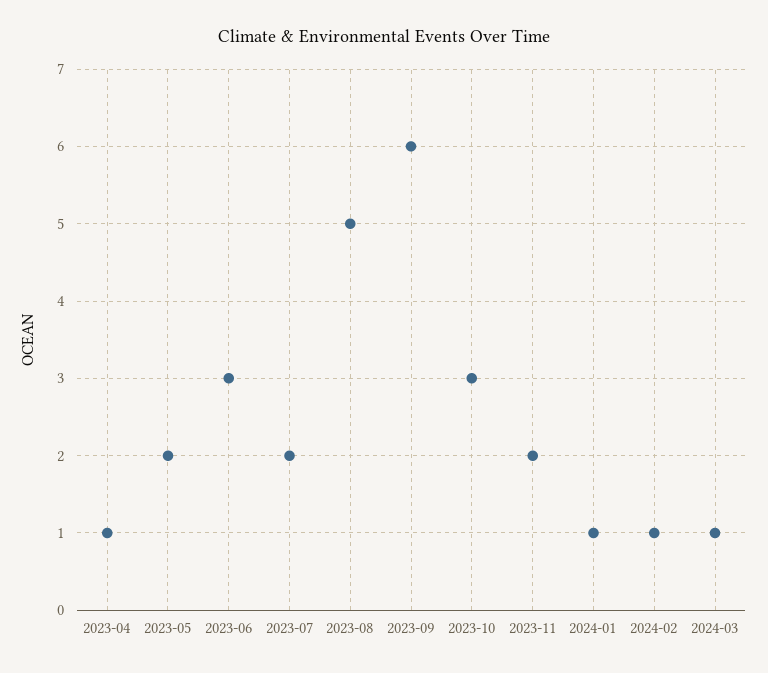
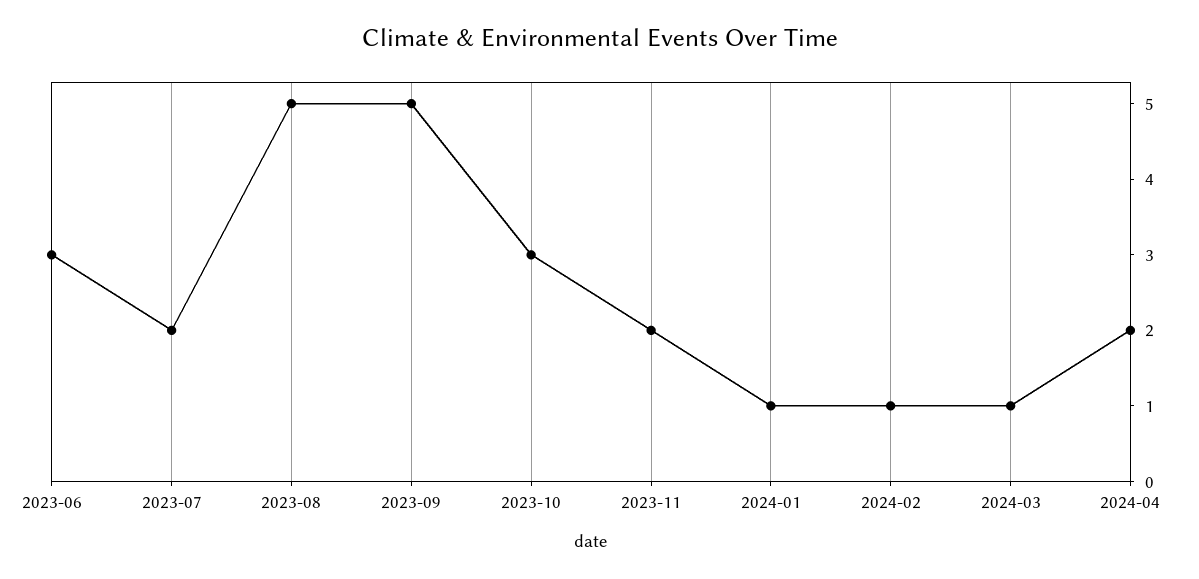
2023-04: 1 -> none
2023-05: 2 -> none
2023-09: 6 -> 5
2024-04: none -> 2

